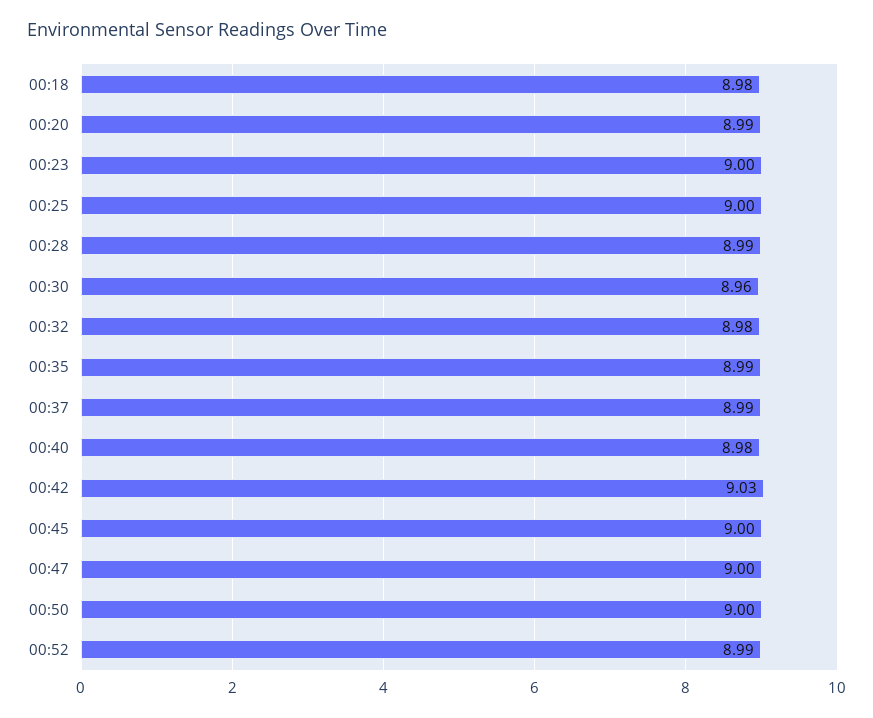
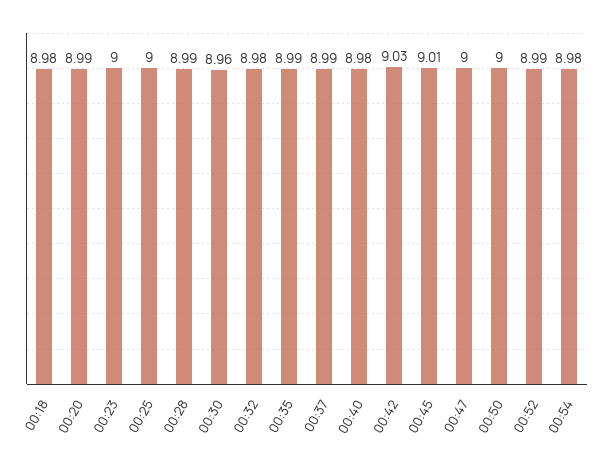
00:45: 9 -> 9.01
00:54: none -> 8.98

